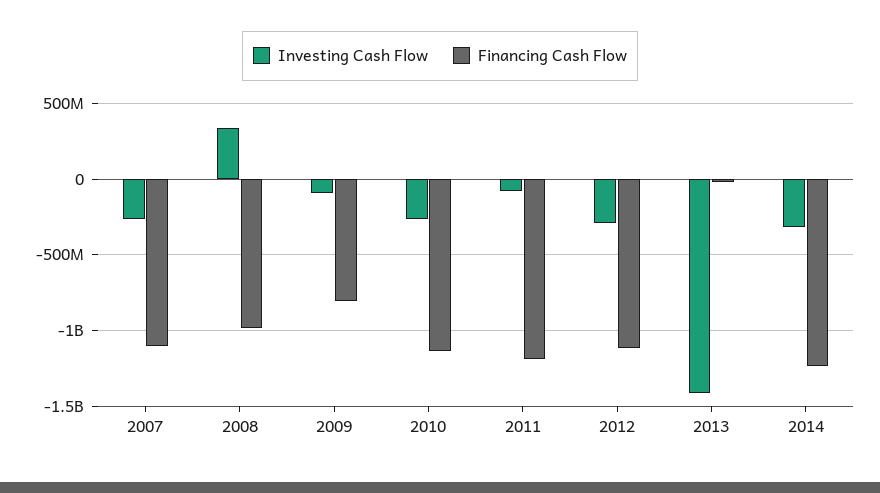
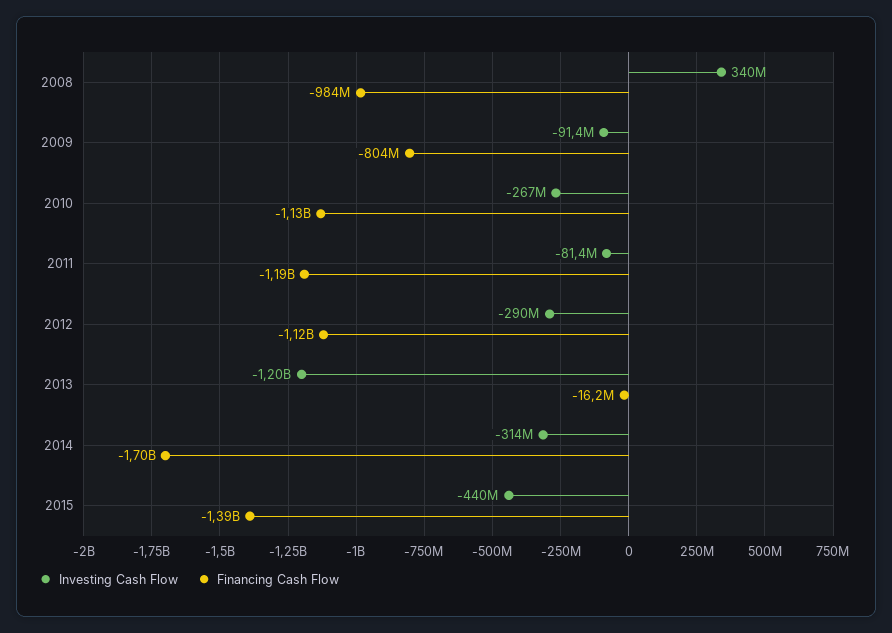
Investing Cash Flow, 2007: -250000000 -> none
Financing Cash Flow, 2007: -1100000000 -> none
Investing Cash Flow, 2013: -1400000000 -> -1200000000
Financing Cash Flow, 2014: -1250000000 -> -1700000000
Investing Cash Flow, 2015: none -> -440000000
Financing Cash Flow, 2015: none -> -1390000000

